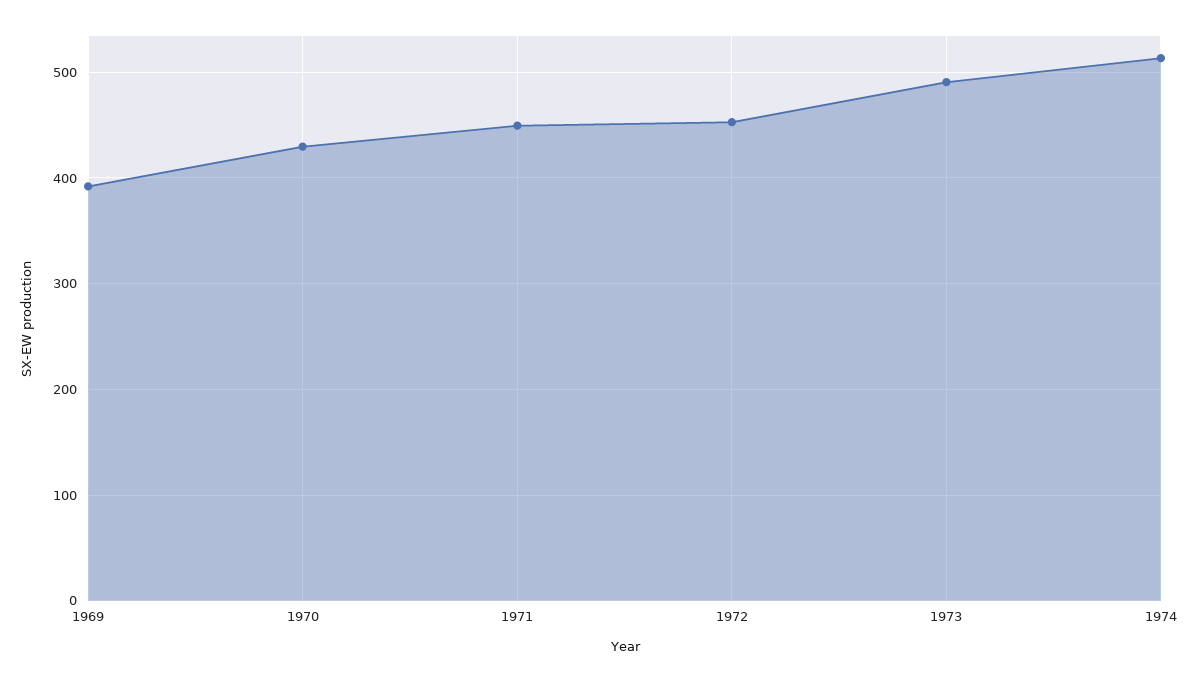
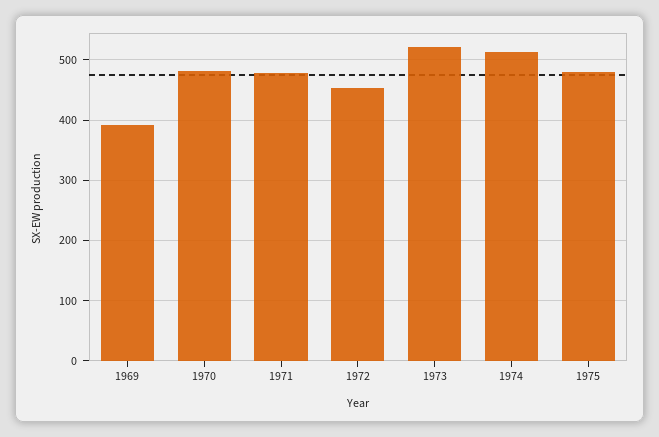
1970: 430 -> 480
1971: 450 -> 480
1973: 490 -> 520
1975: none -> 480

